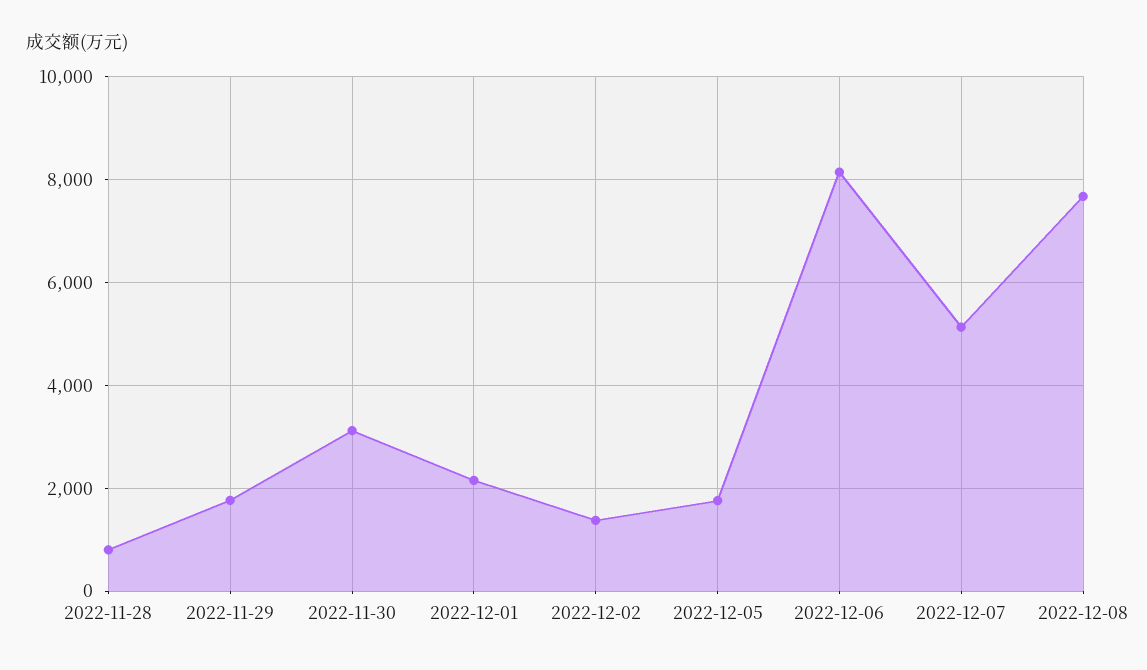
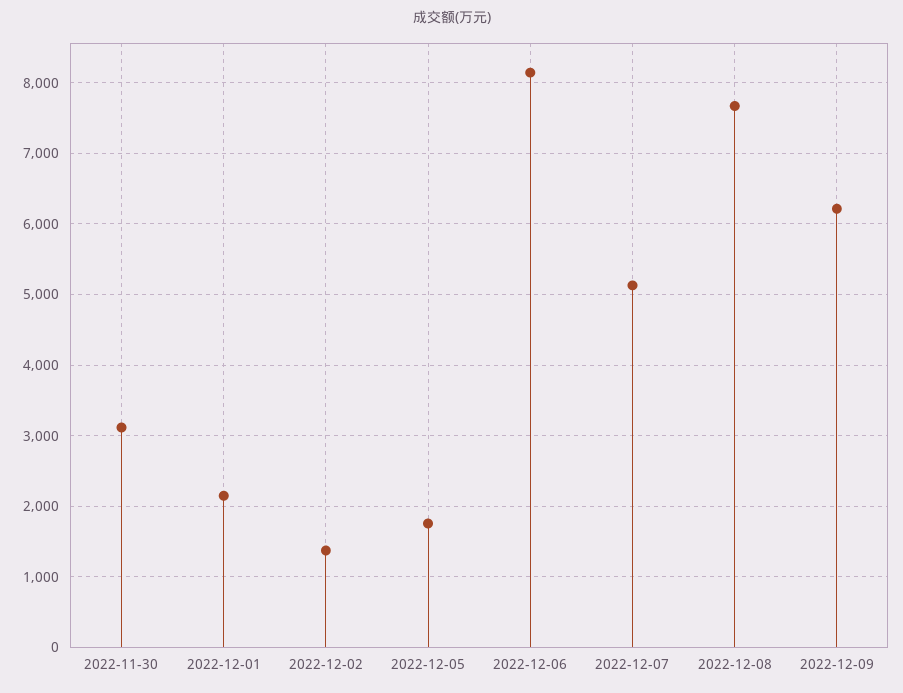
2022-11-28: 800 -> none
2022-11-29: 1800 -> none
2022-12-09: none -> 6200

